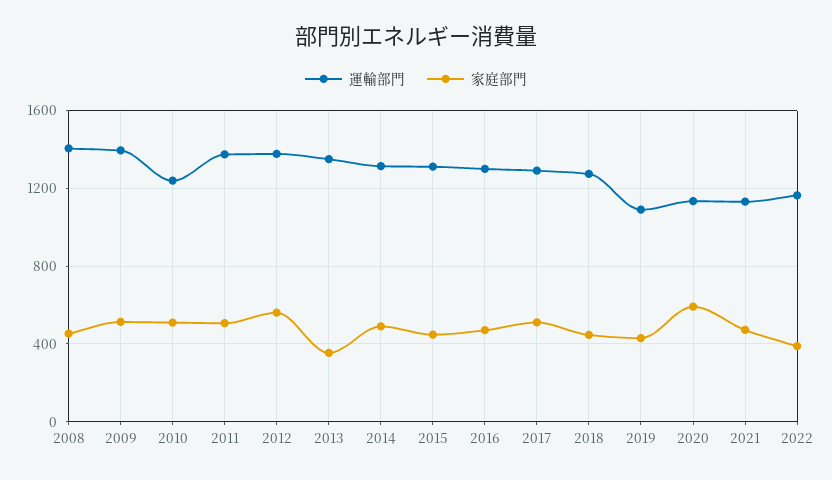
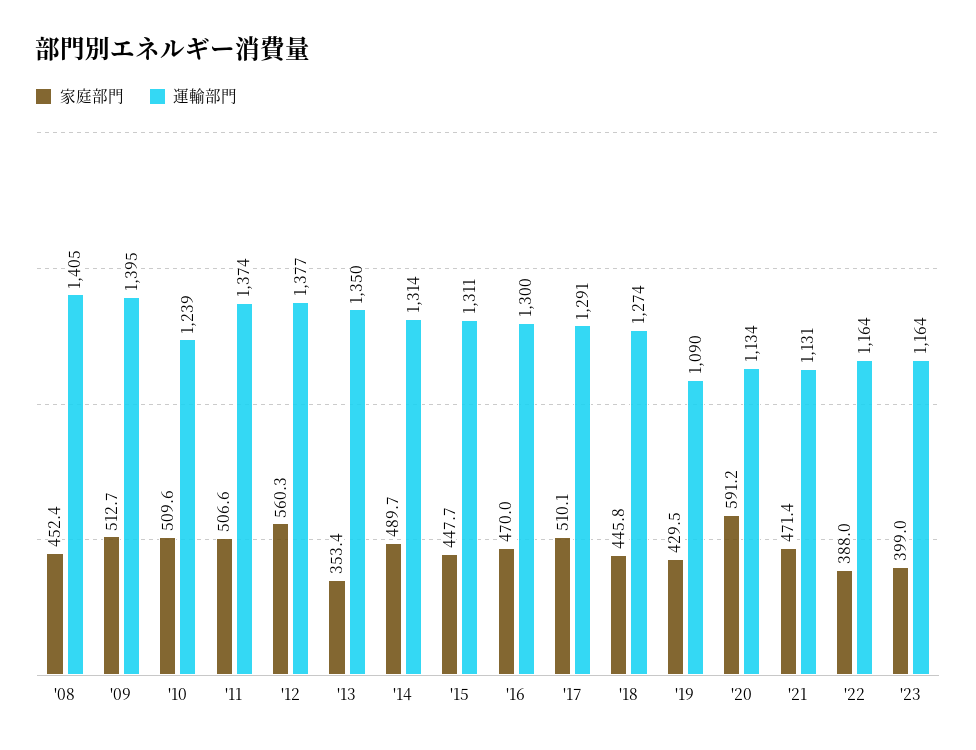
家庭部門, '23: none -> 399
運輸部門, '23: none -> 1164

